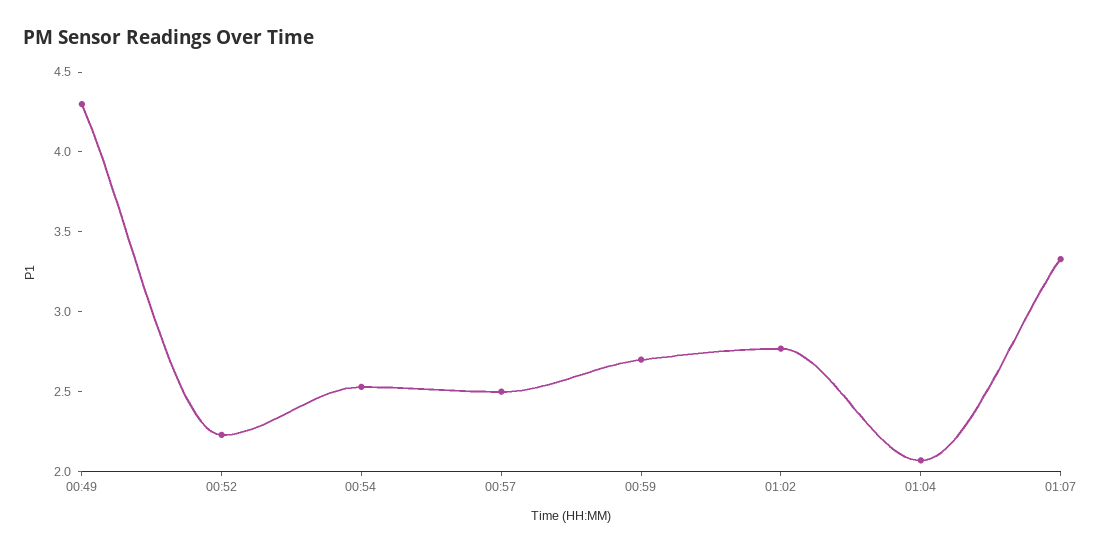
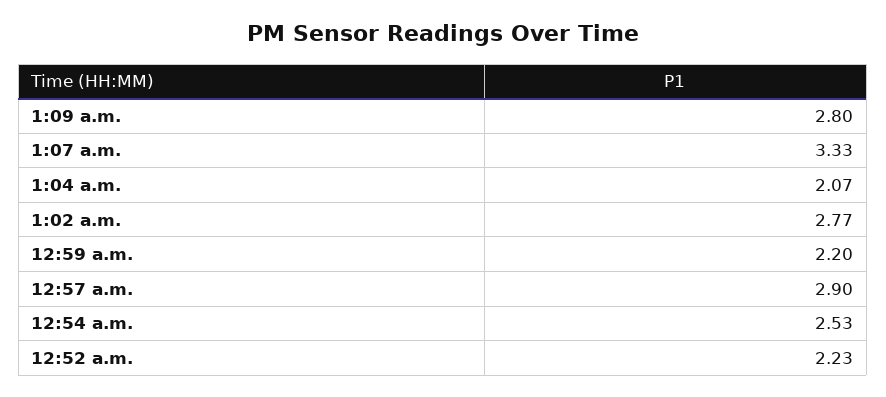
00:49: 4.3 -> none
00:57: 2.5 -> 2.9
00:59: 2.7 -> 2.2
1:09 a.m.: none -> 2.8

